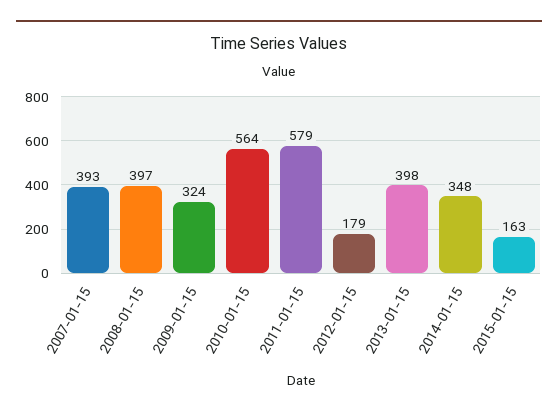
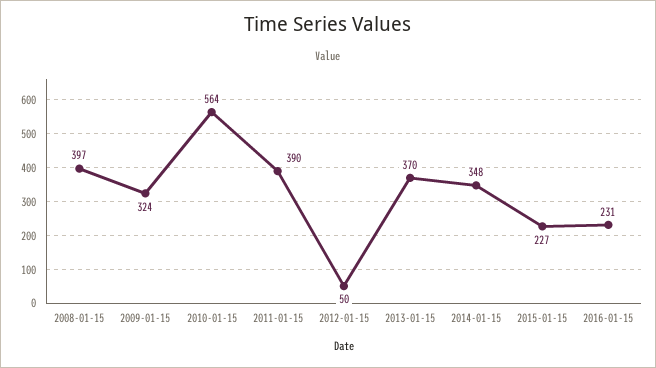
2007-01-15: 393 -> none
2011-01-15: 579 -> 390
2012-01-15: 179 -> 50
2013-01-15: 398 -> 370
2015-01-15: 163 -> 227
2016-01-15: none -> 231

